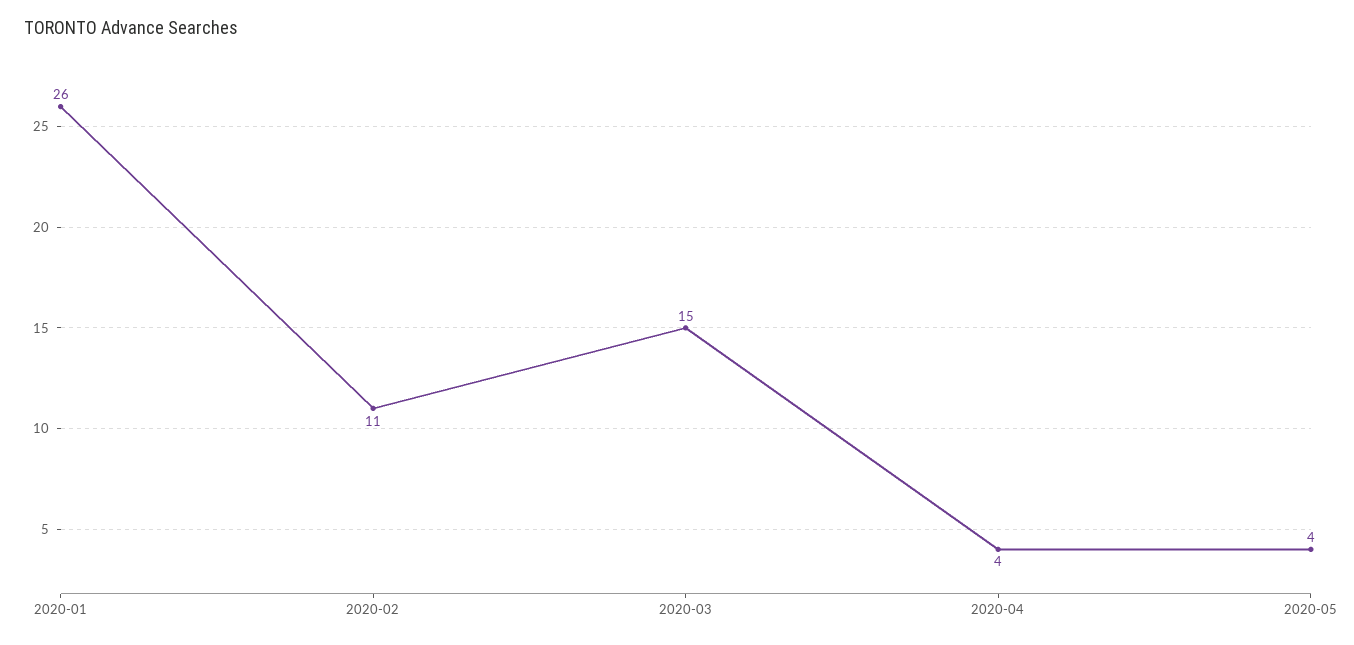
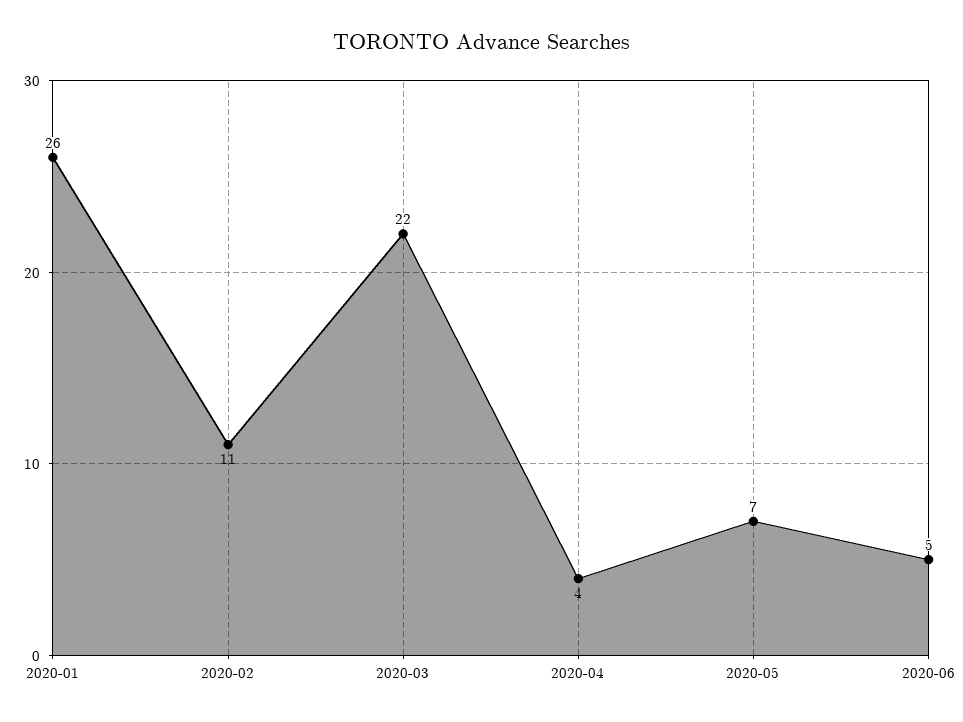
2020-03: 15 -> 22
2020-05: 4 -> 7
2020-06: none -> 5

